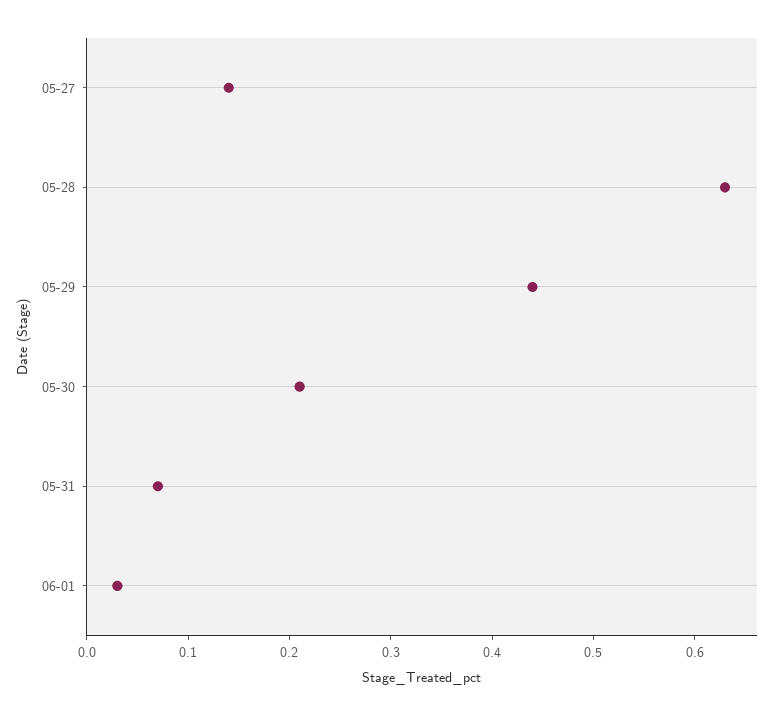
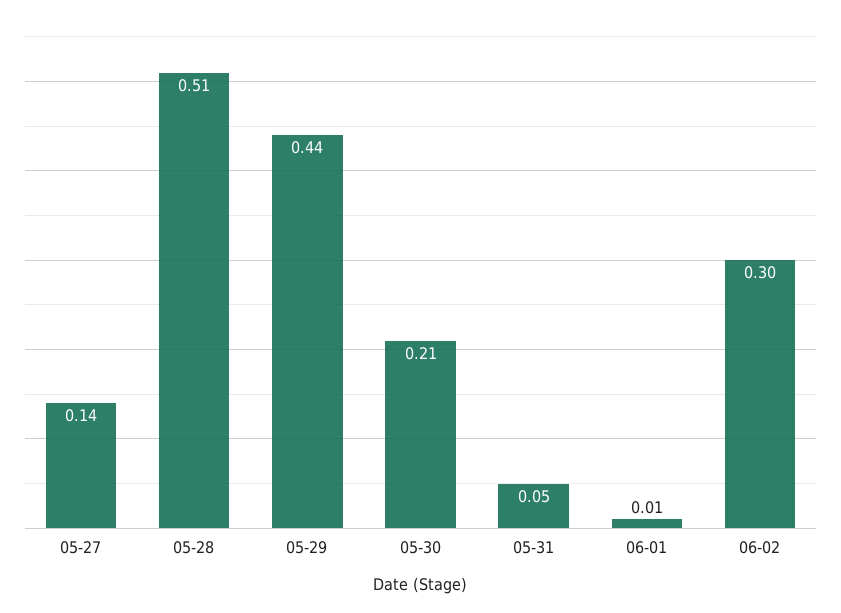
05-28: 0.63 -> 0.51
05-31: 0.07 -> 0.05
06-01: 0.03 -> 0.01
06-02: none -> 0.3

